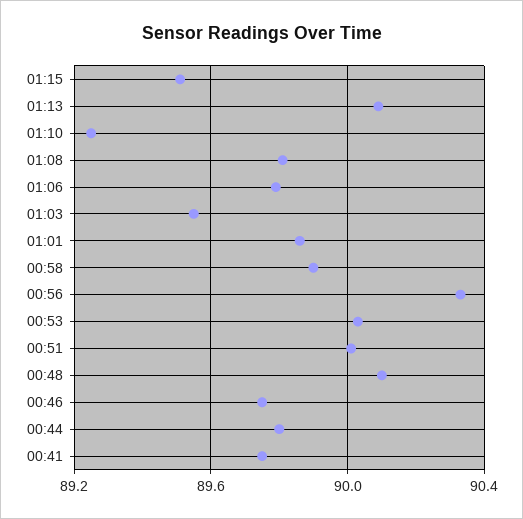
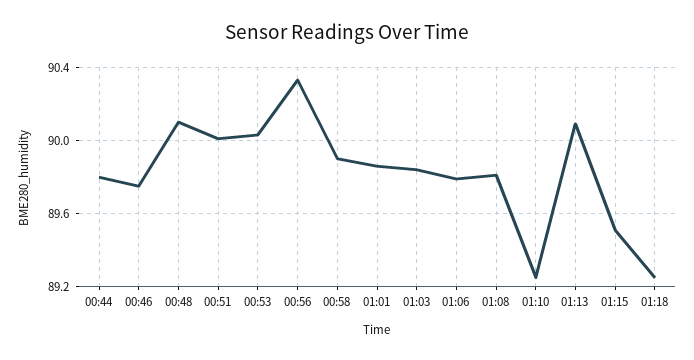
01:03: 89.55 -> 89.85
00:41: 89.75 -> none
01:18: none -> 89.25

